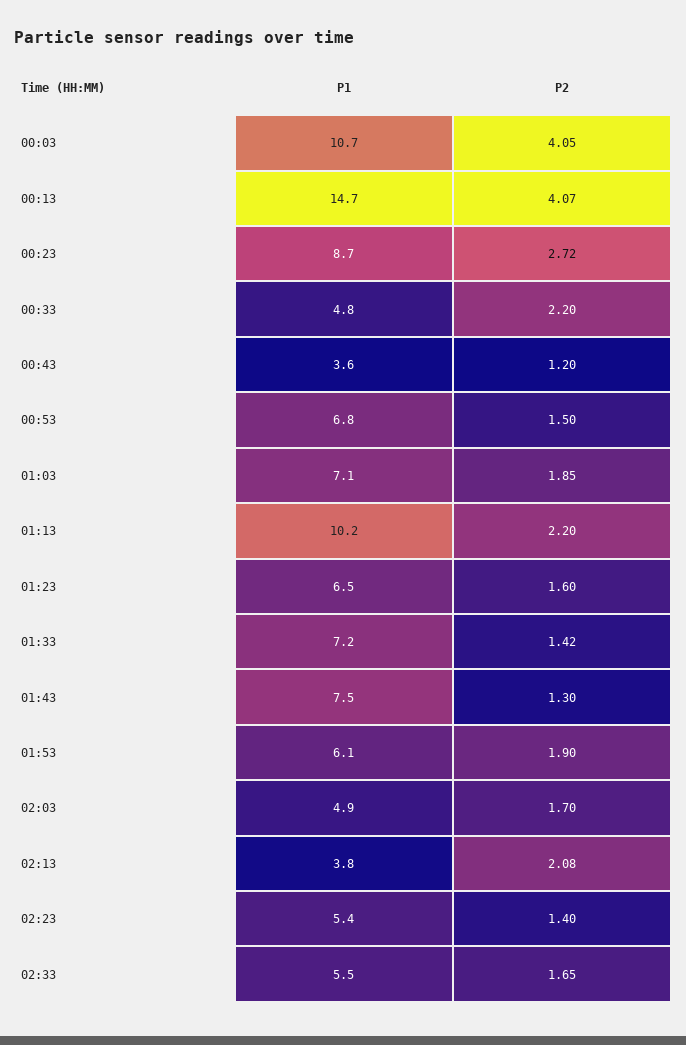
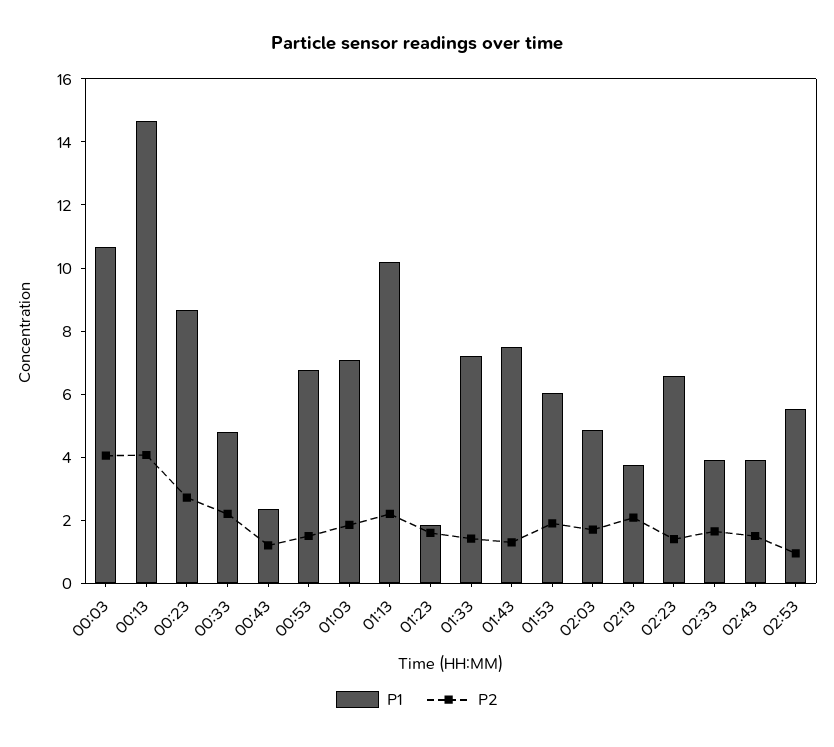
P1, 00:43: 3.6 -> 2.5
P1, 01:23: 6.5 -> 2
P1, 02:23: 5.4 -> 6.5
P1, 02:33: 5.5 -> 4
P1, 02:43: none -> 4
P2, 02:43: none -> 1.5
P1, 02:53: none -> 5.5
P2, 02:53: none -> 1

